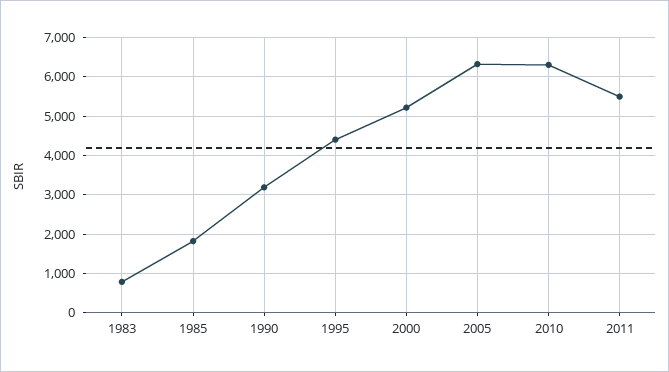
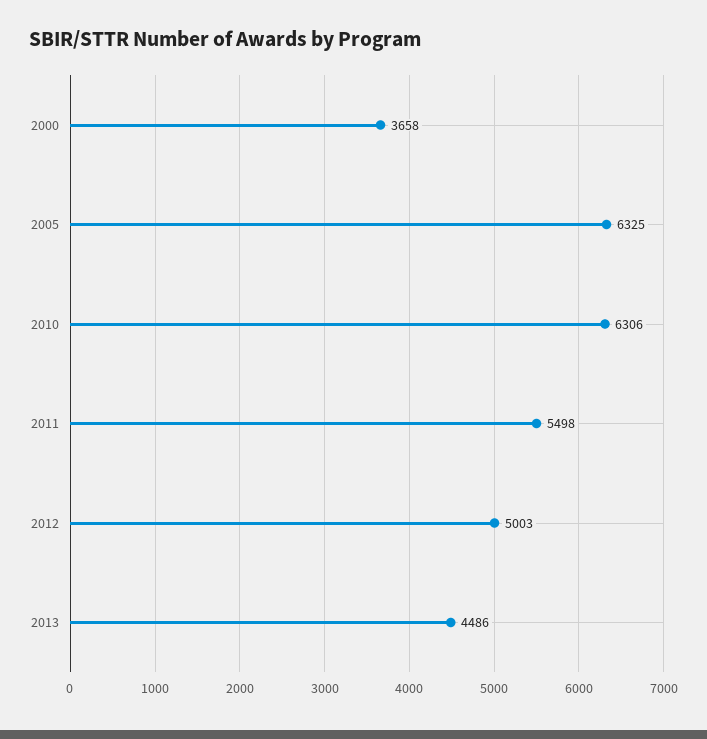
1983: 800 -> none
1985: 1800 -> none
1990: 3200 -> none
1995: 4400 -> none
2000: 5200 -> 3658
2012: none -> 5003
2013: none -> 4486

